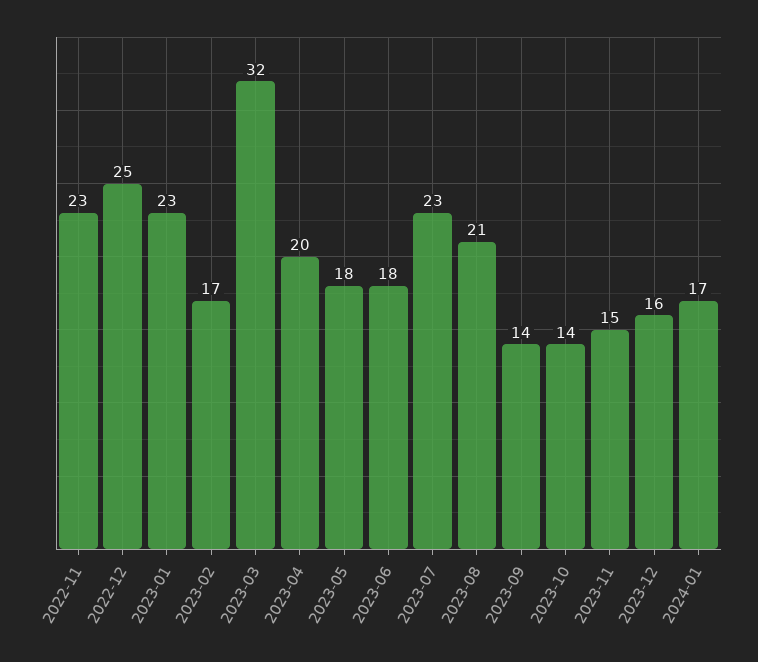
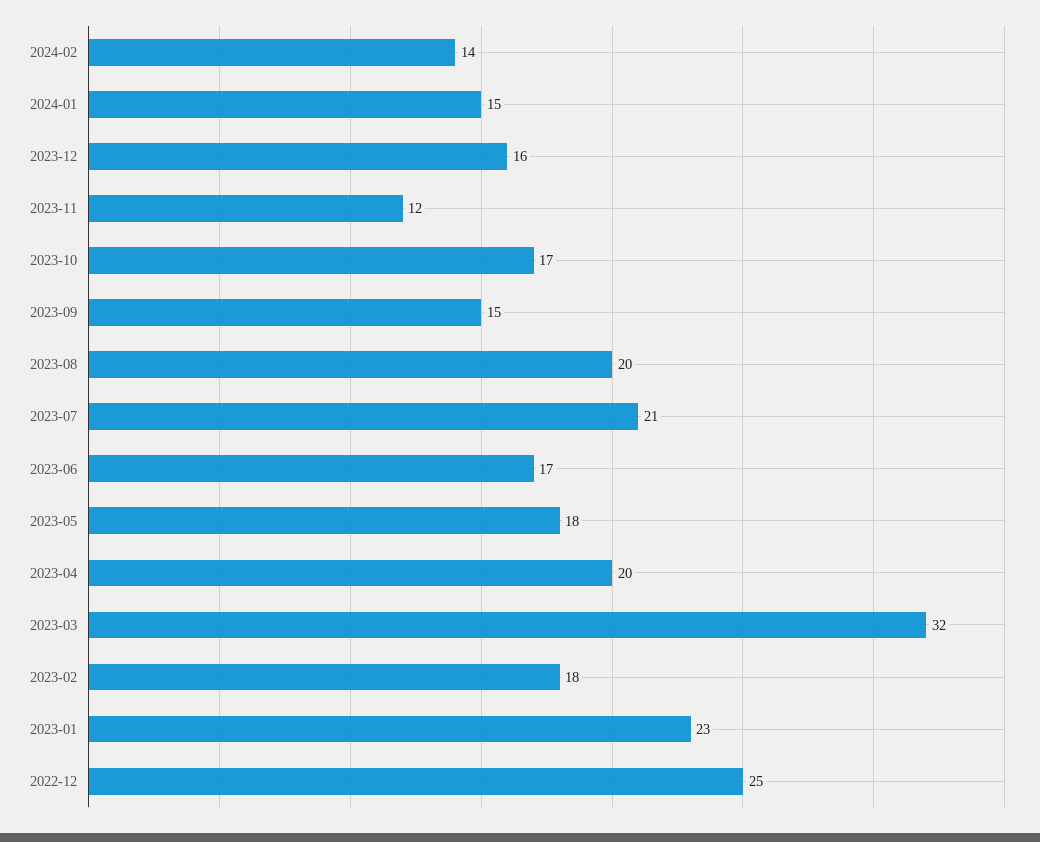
2022-11: 23 -> none
2023-02: 17 -> 18
2023-06: 18 -> 17
2023-07: 23 -> 21
2023-08: 21 -> 20
2023-09: 14 -> 15
2023-10: 14 -> 17
2023-11: 15 -> 12
2024-01: 17 -> 15
2024-02: none -> 14

